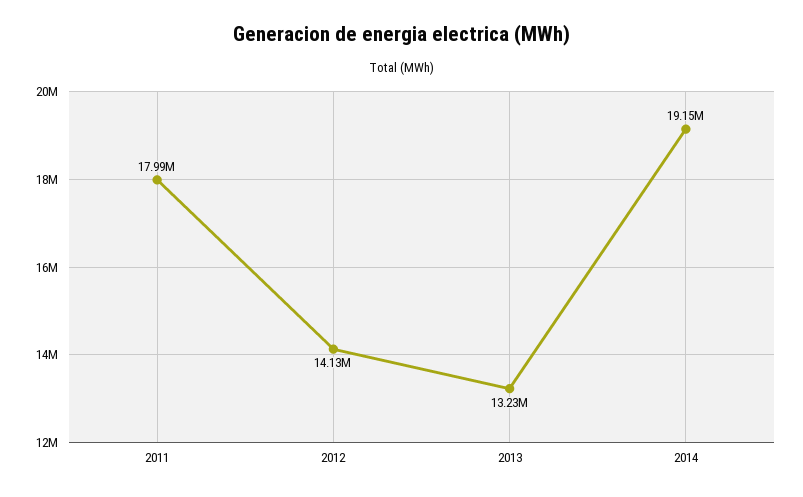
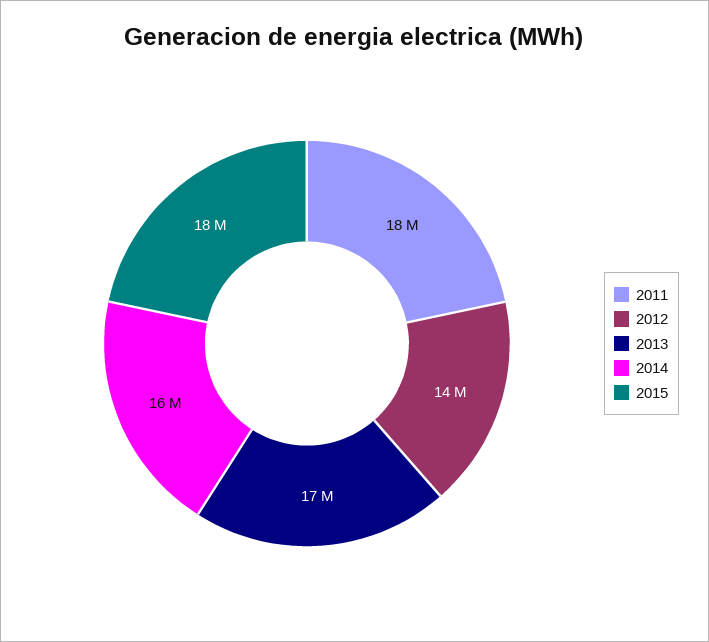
2013: 13230000 -> 17000000
2014: 19150000 -> 16000000
2015: none -> 18000000

